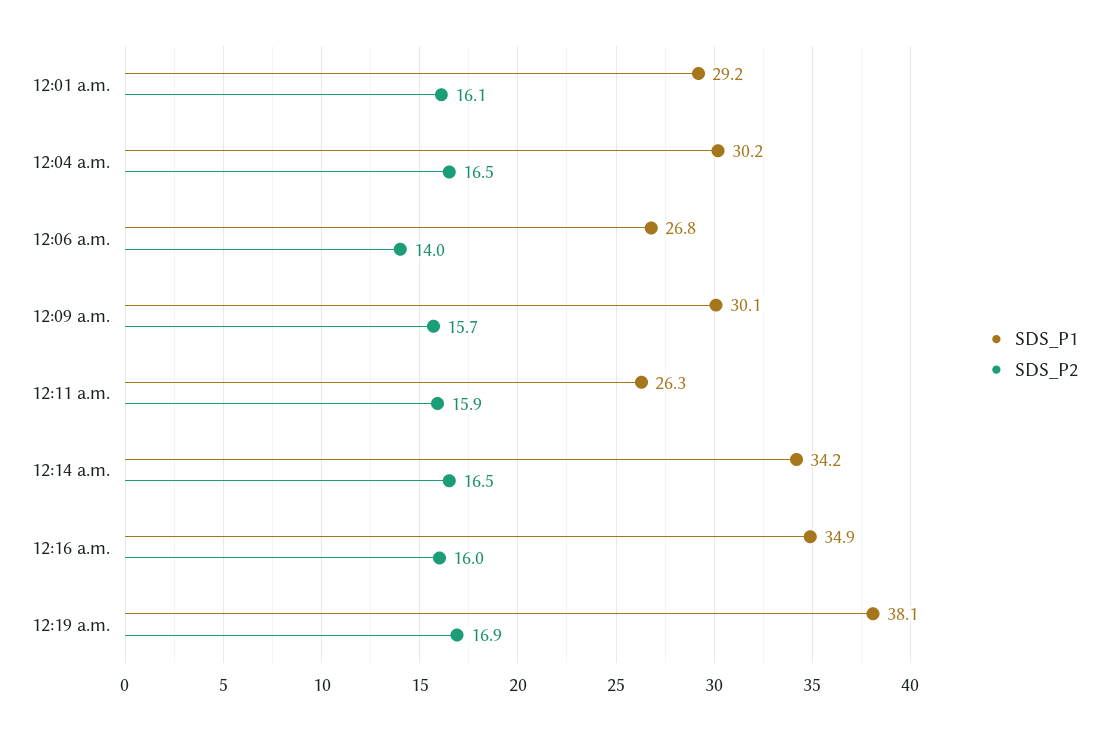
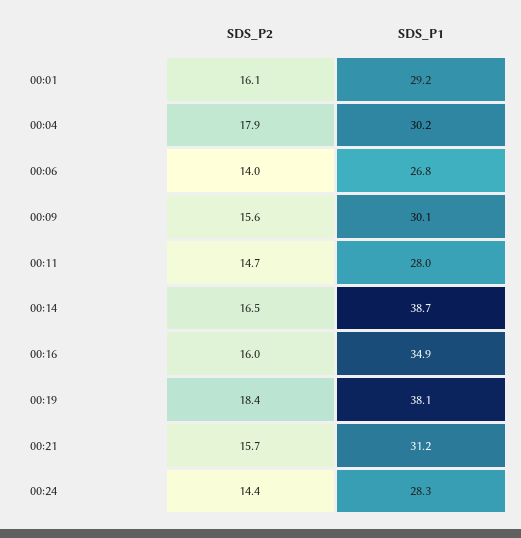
SDS_P2, 12:04 a.m.: 16.5 -> 17.9
SDS_P2, 12:09 a.m.: 15.7 -> 15.6
SDS_P1, 12:11 a.m.: 26.3 -> 28
SDS_P2, 12:11 a.m.: 15.9 -> 14.7
SDS_P1, 12:14 a.m.: 34.2 -> 38.7
SDS_P2, 12:19 a.m.: 16.9 -> 18.4
SDS_P2, 00:21: none -> 15.7
SDS_P1, 00:21: none -> 31.2
SDS_P2, 00:24: none -> 14.4
SDS_P1, 00:24: none -> 28.3

